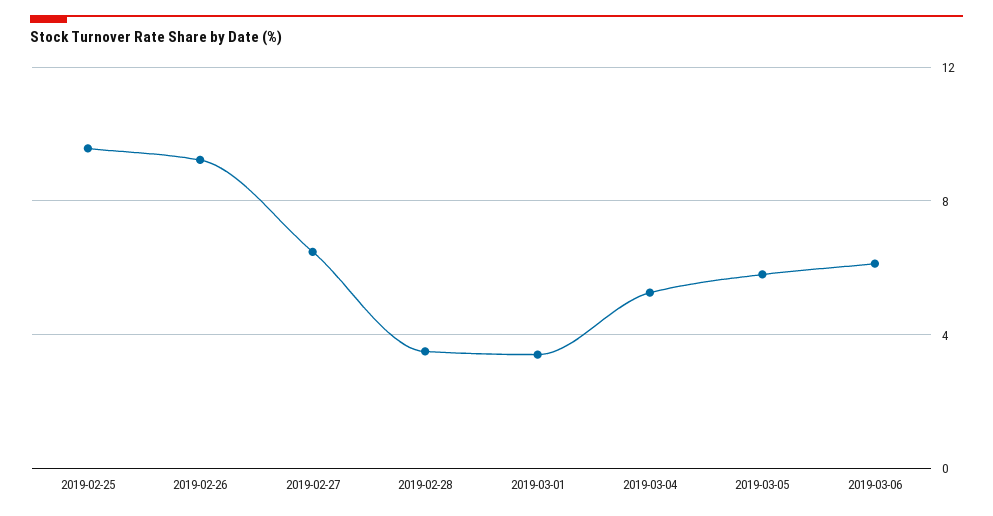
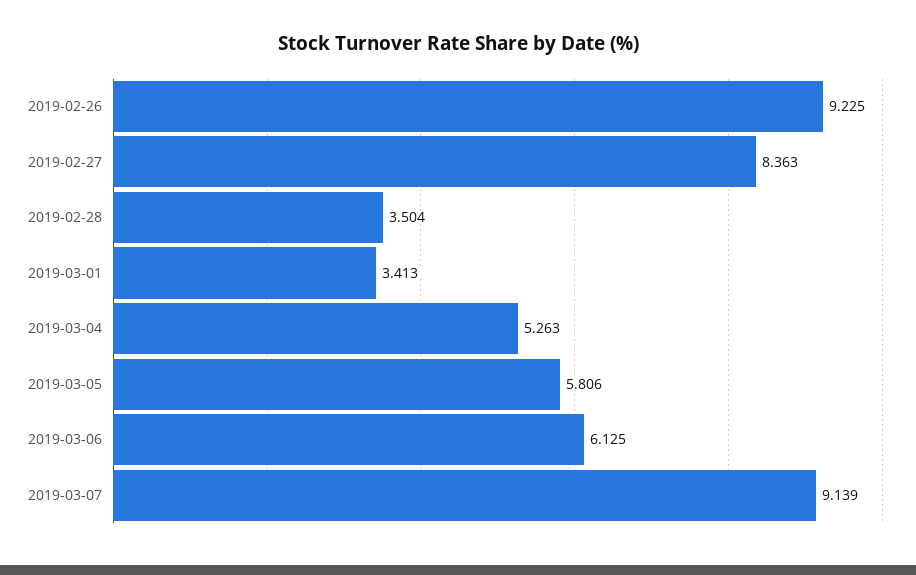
2019-02-25: 9.5 -> none
2019-02-27: 6.5 -> 8.363
2019-03-07: none -> 9.139

